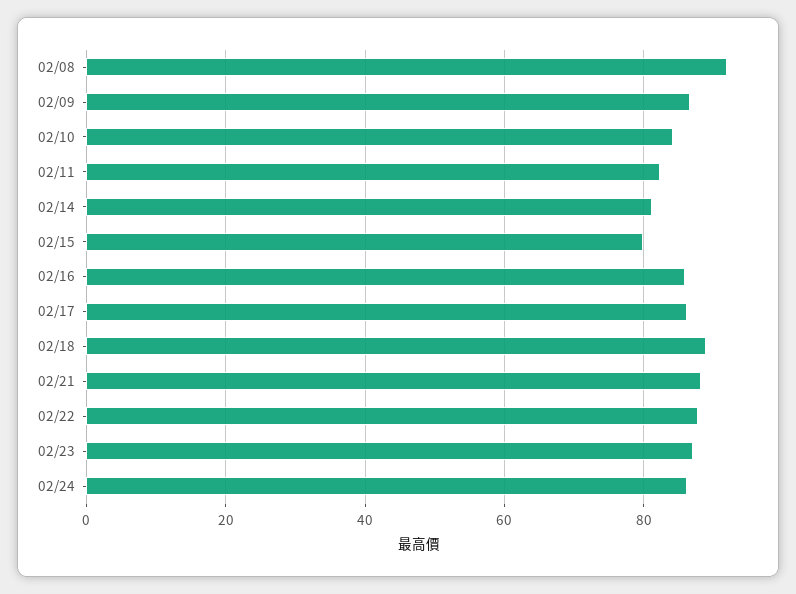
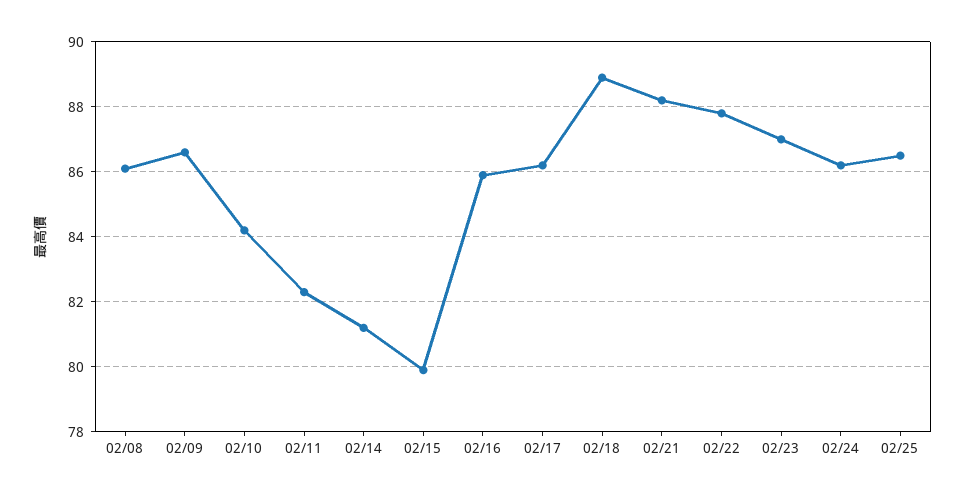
02/08: 92 -> 86
02/25: none -> 86.5

